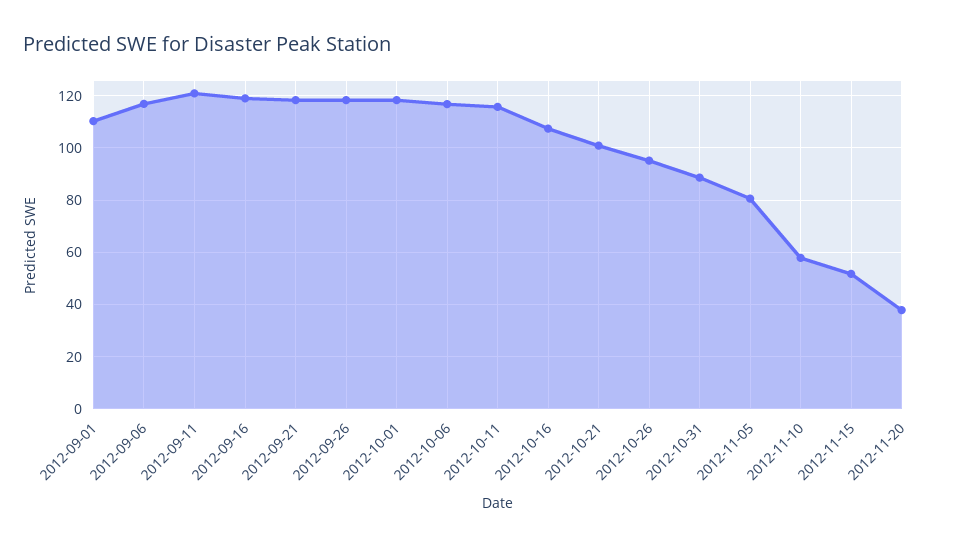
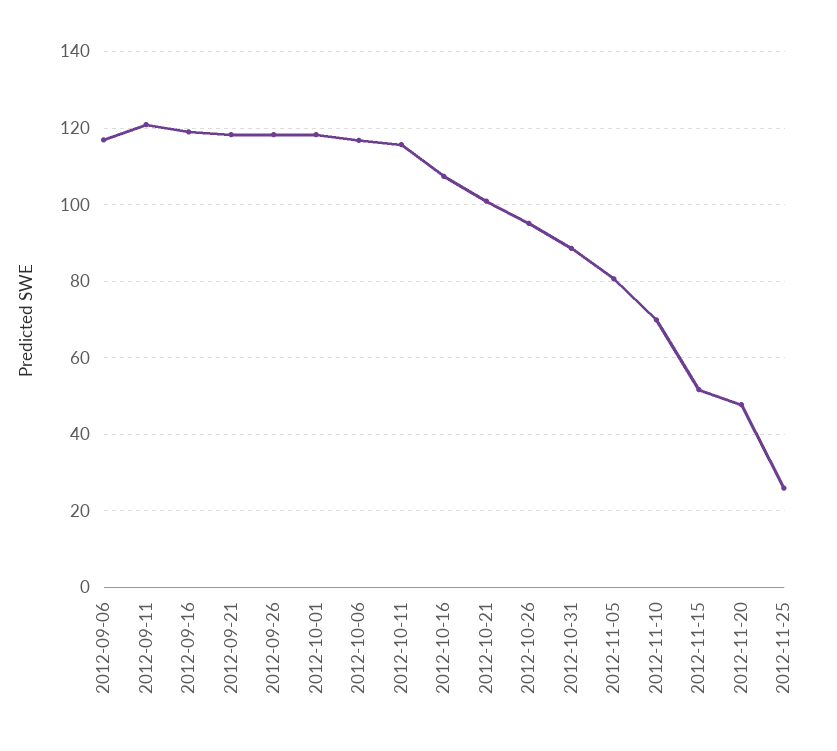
2012-09-01: 110 -> none
2012-11-10: 57.5 -> 70
2012-11-20: 37.5 -> 48
2012-11-25: none -> 26

